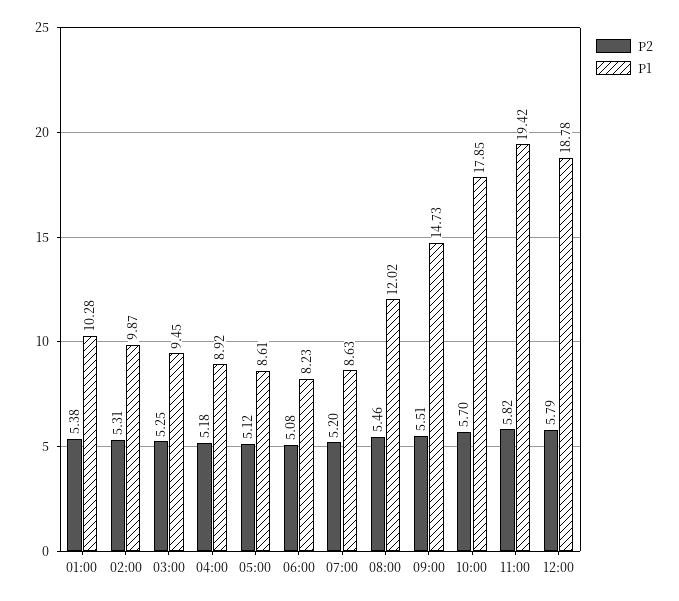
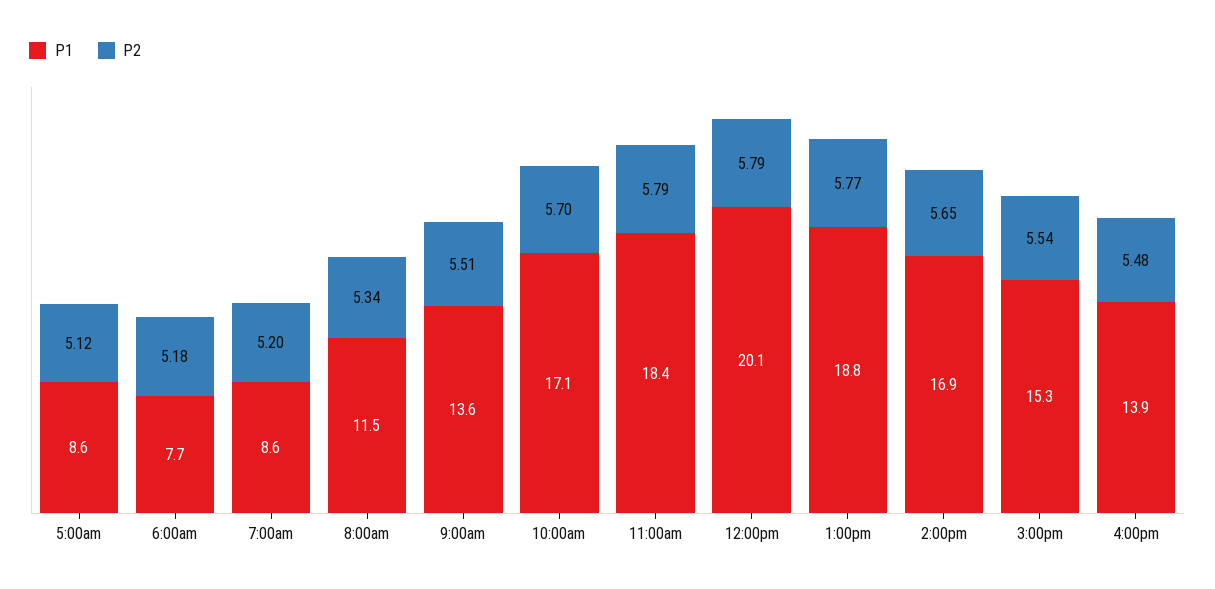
P2, 01:00: 5.38 -> none
P1, 01:00: 10.28 -> none
P2, 02:00: 5.31 -> none
P1, 02:00: 9.87 -> none
P2, 03:00: 5.25 -> none
P1, 03:00: 9.45 -> none
P2, 04:00: 5.18 -> none
P1, 04:00: 8.92 -> none
P2, 06:00: 5.08 -> 5.18
P1, 06:00: 8.23 -> 7.7
P2, 08:00: 5.46 -> 5.34
P1, 08:00: 12.02 -> 11.5
P1, 09:00: 14.73 -> 13.6
P1, 10:00: 17.85 -> 17.1
P2, 11:00: 5.82 -> 5.79
P1, 11:00: 19.42 -> 18.4
P1, 12:00: 18.78 -> 20.1
P1, 1:00pm: none -> 18.8
P2, 1:00pm: none -> 5.77
P1, 2:00pm: none -> 16.9
P2, 2:00pm: none -> 5.65
P1, 3:00pm: none -> 15.3
P2, 3:00pm: none -> 5.54
P1, 4:00pm: none -> 13.9
P2, 4:00pm: none -> 5.48

